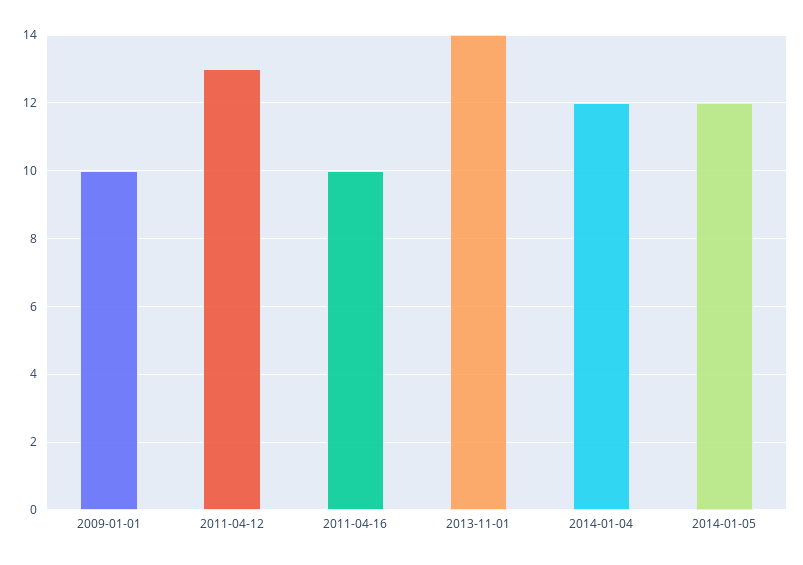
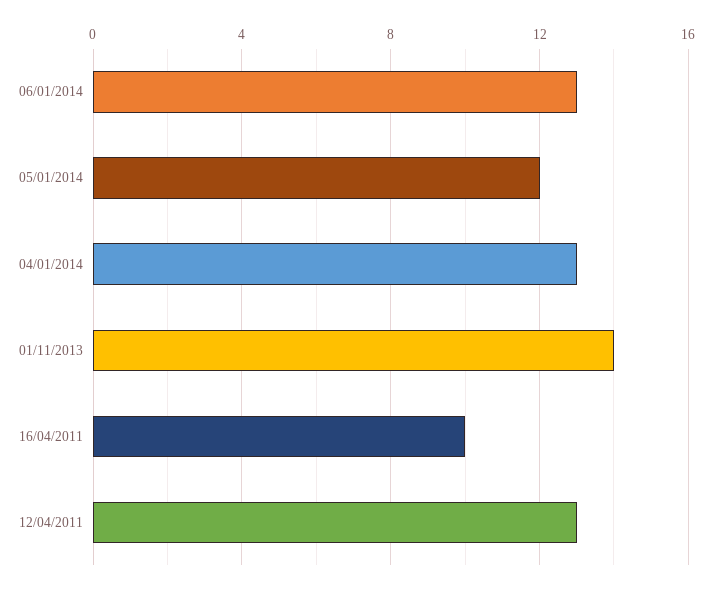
2009-01-01: 10 -> none
2014-01-04: 12 -> 13
06/01/2014: none -> 13

